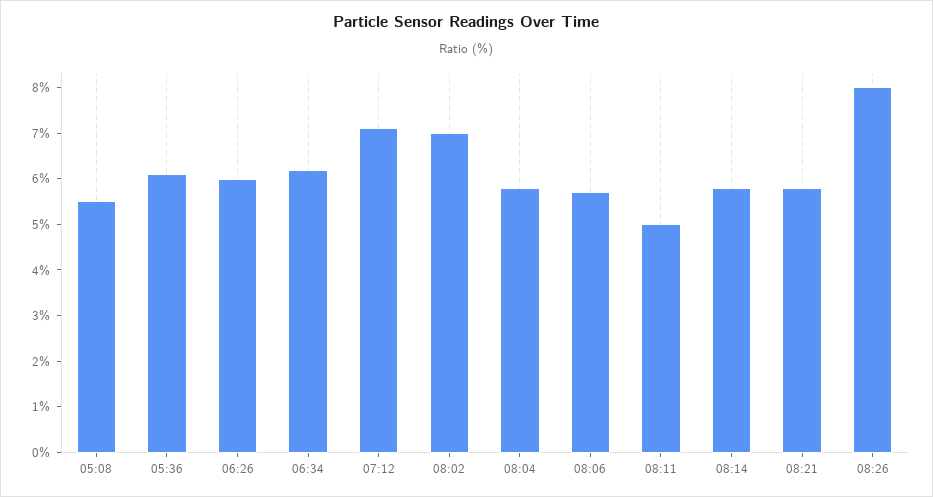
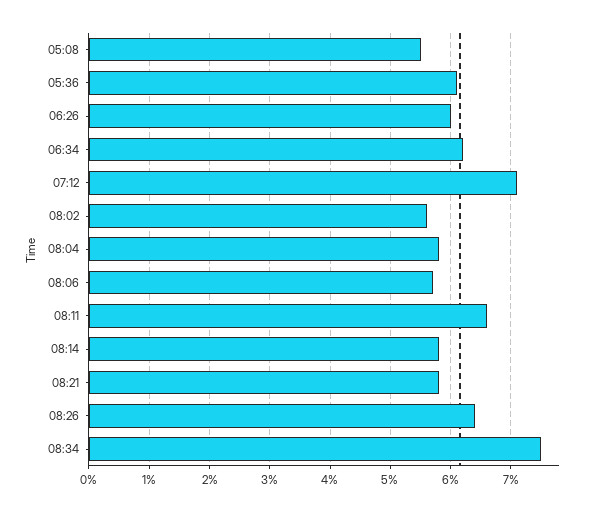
08:02: 7 -> 5.6
08:11: 5 -> 6.6
08:26: 8 -> 6.4
08:34: none -> 7.5

